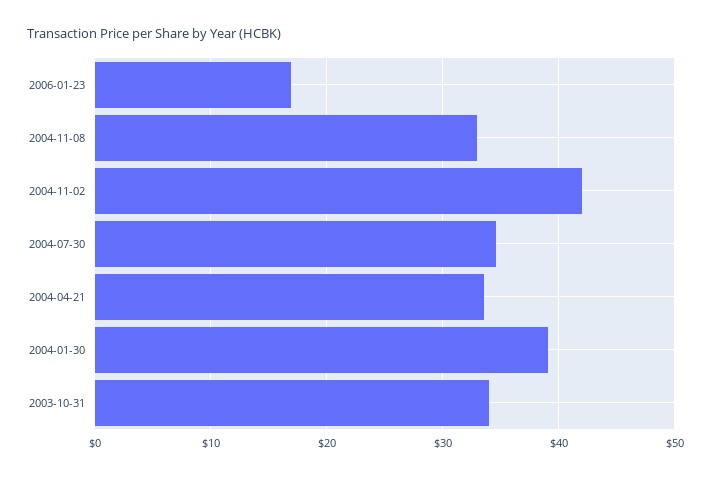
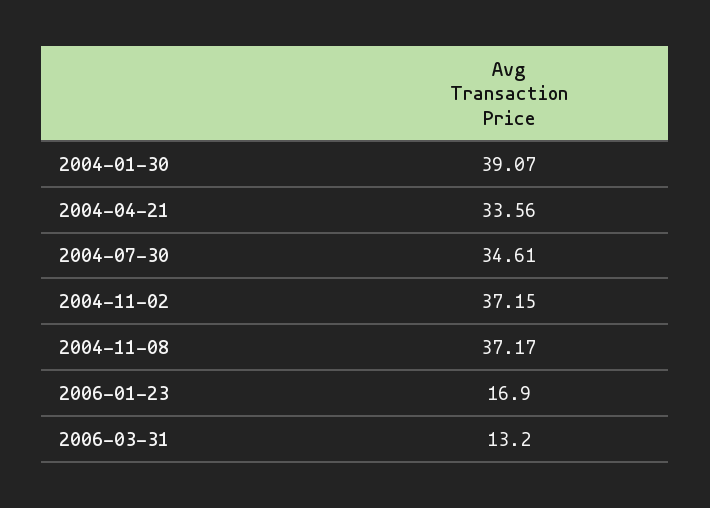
2004-11-08: 33 -> 37.17
2004-11-02: 42 -> 37.15
2003-10-31: 34 -> none
2006-03-31: none -> 13.2

